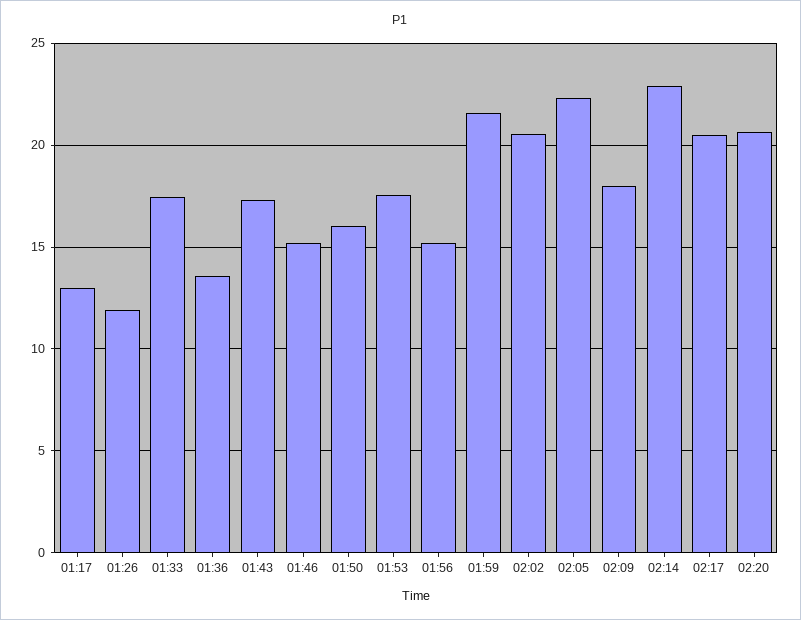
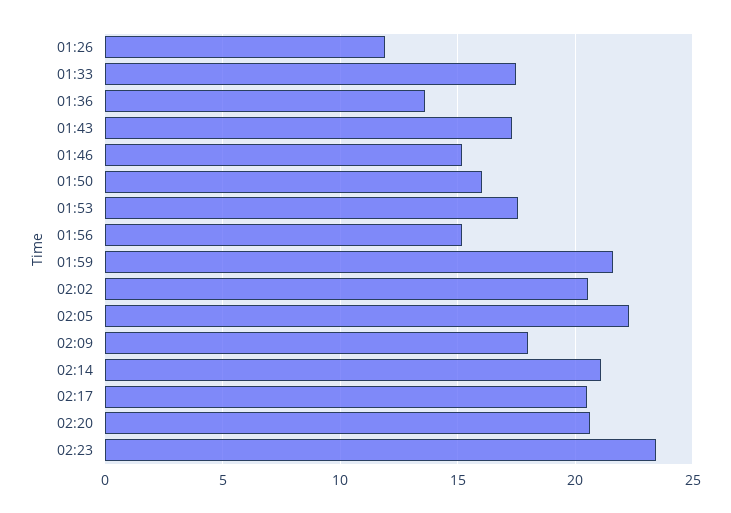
01:17: 13 -> none
02:14: 23 -> 21
02:23: none -> 23.5

